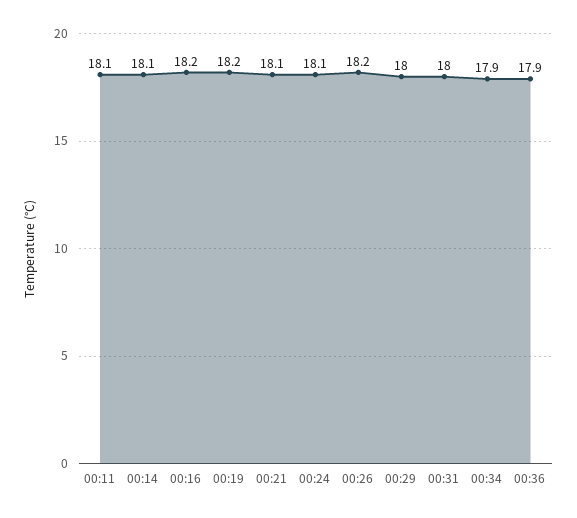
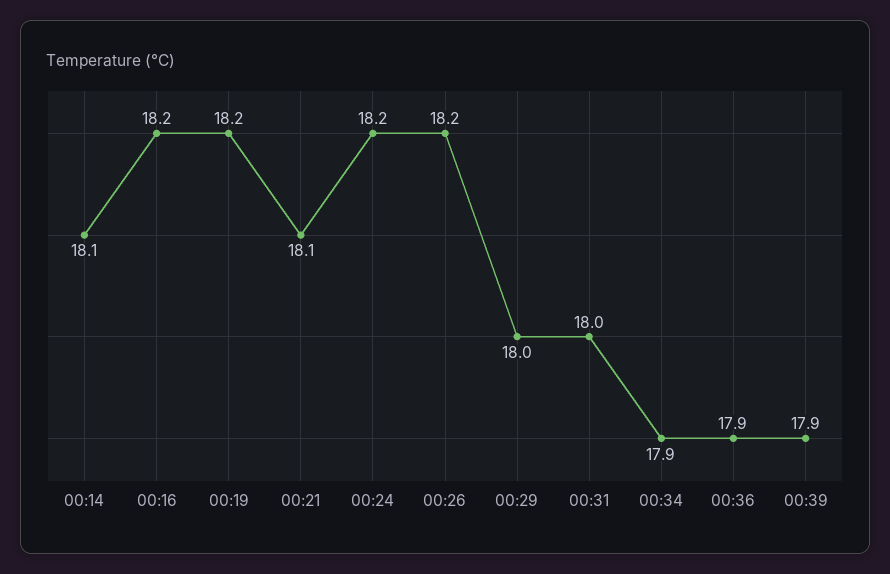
00:11: 18.1 -> none
00:24: 18.1 -> 18.2
00:39: none -> 17.9

